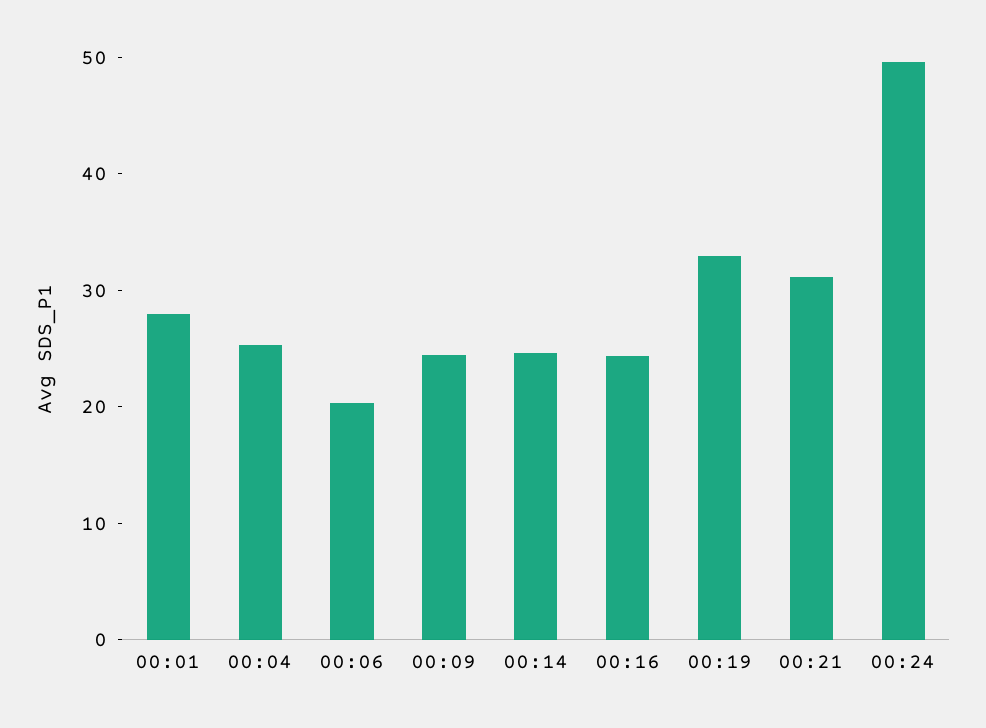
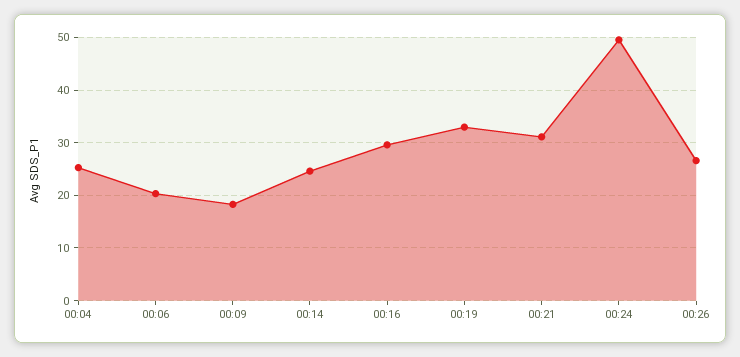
00:01: 28 -> none
00:09: 24 -> 18
00:16: 24 -> 30
00:26: none -> 26

